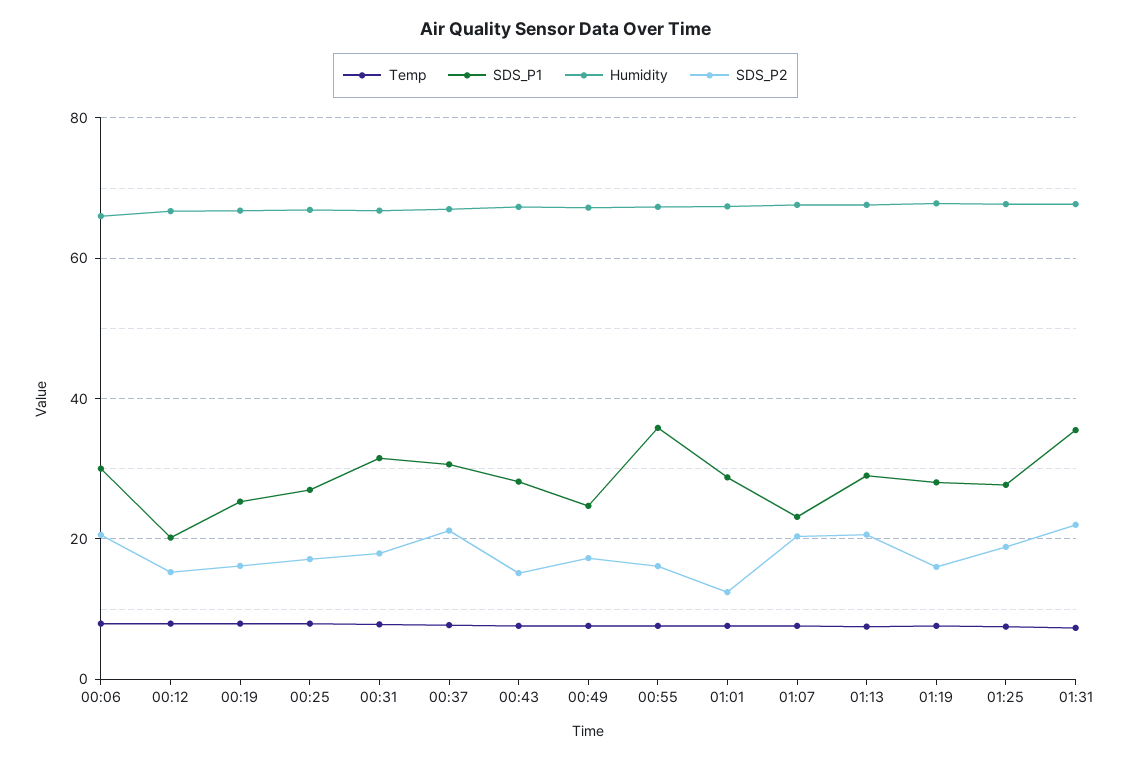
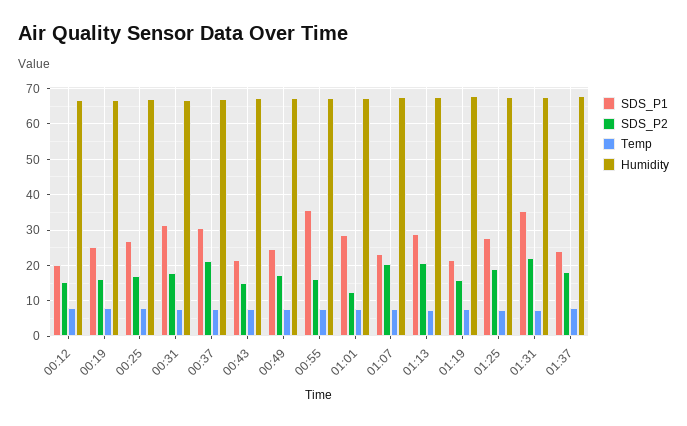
Temp, 00:06: 8 -> none
SDS_P1, 00:06: 30 -> none
Humidity, 00:06: 66 -> none
SDS_P2, 00:06: 20 -> none
SDS_P1, 00:43: 28 -> 22
SDS_P1, 01:19: 28 -> 22
SDS_P1, 01:37: none -> 24
SDS_P2, 01:37: none -> 18
Temp, 01:37: none -> 8
Humidity, 01:37: none -> 68

